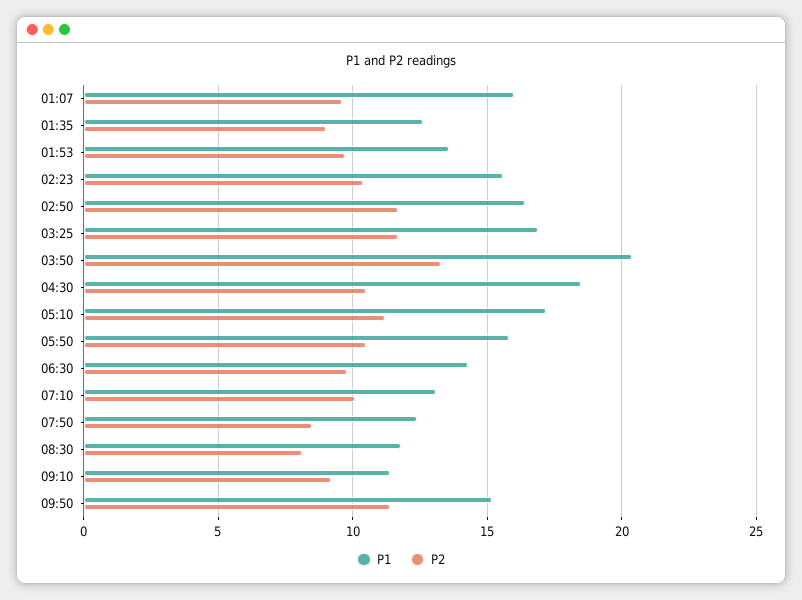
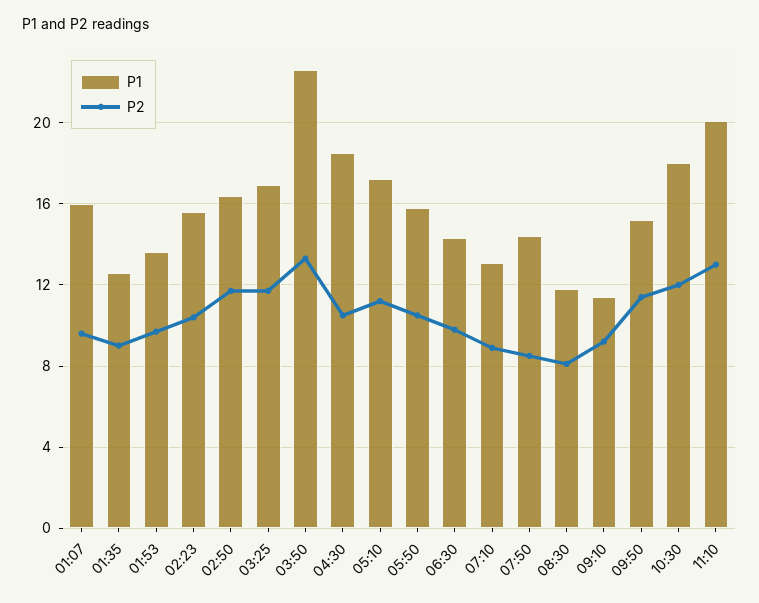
P1, 03:50: 20.5 -> 22.5
P2, 07:10: 10 -> 9
P1, 07:50: 12.5 -> 14.5
P1, 10:30: none -> 18
P2, 10:30: none -> 12
P1, 11:10: none -> 20
P2, 11:10: none -> 13

